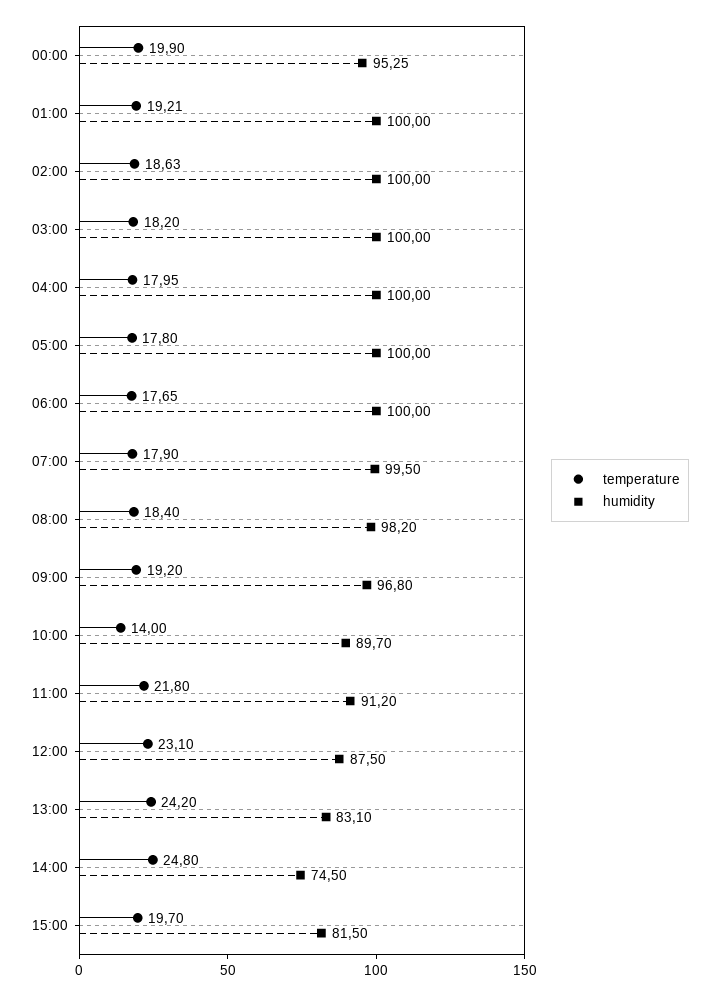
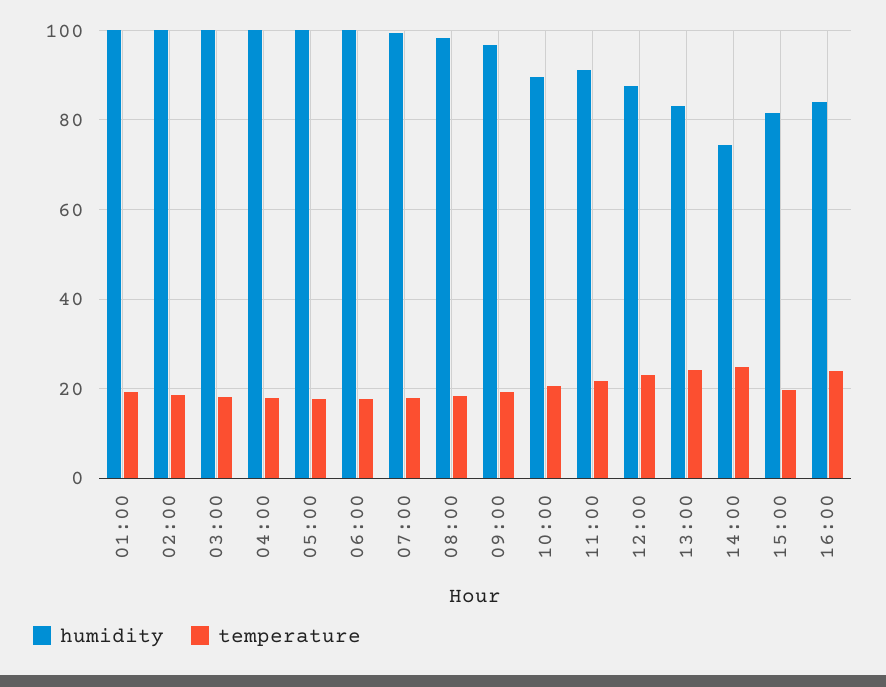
temperature, 00:00: 19.9 -> none
humidity, 00:00: 95.25 -> none
temperature, 10:00: 14 -> 20
humidity, 16:00: none -> 84
temperature, 16:00: none -> 24

